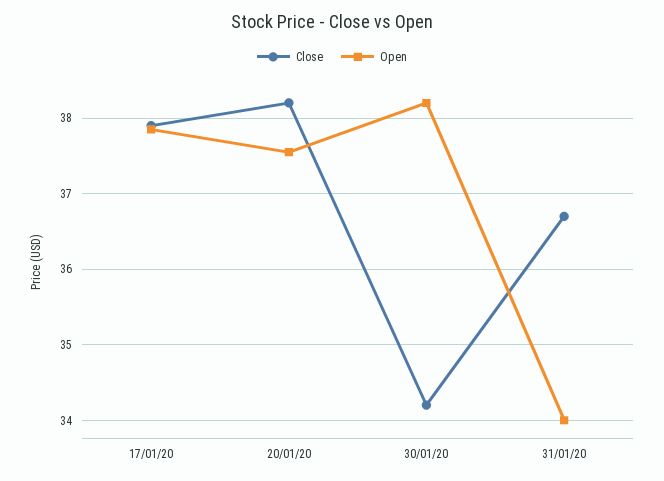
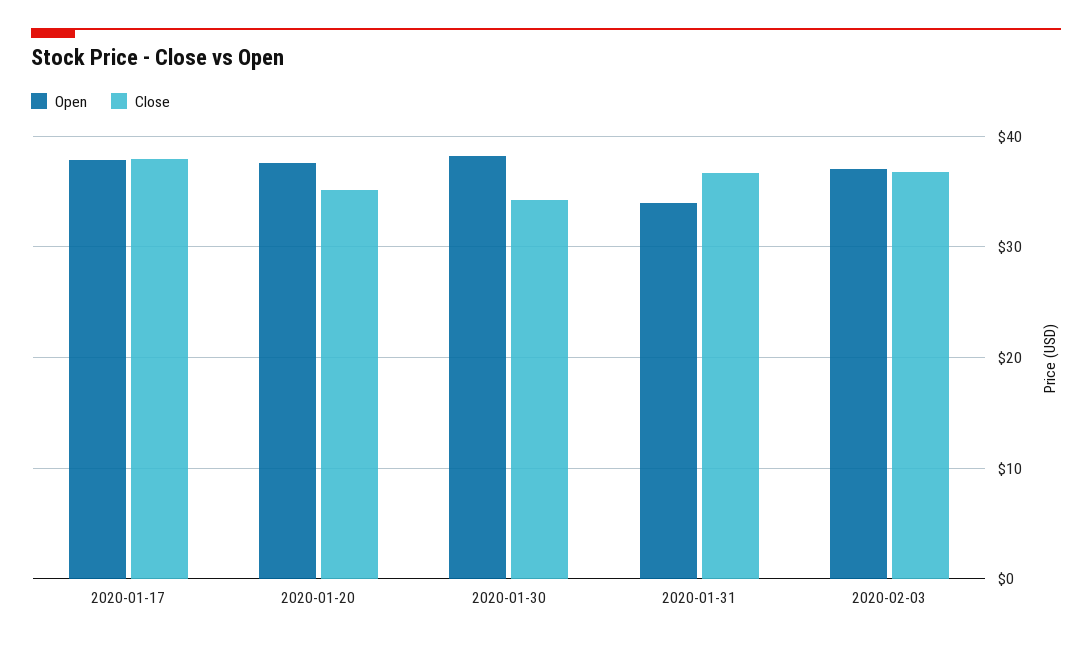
Close, 20/01/20: 38.2 -> 35
Open, 2020-02-03: none -> 37
Close, 2020-02-03: none -> 37

